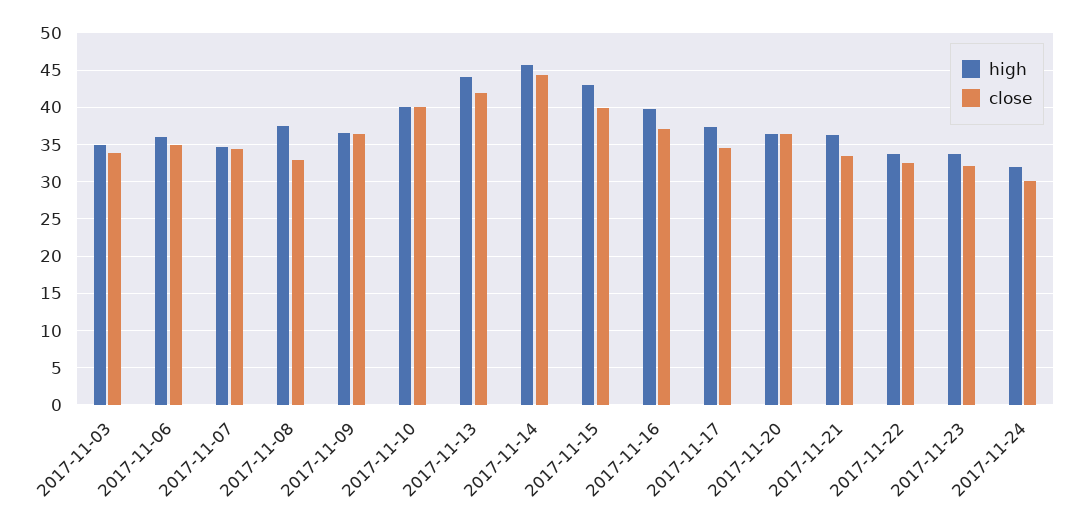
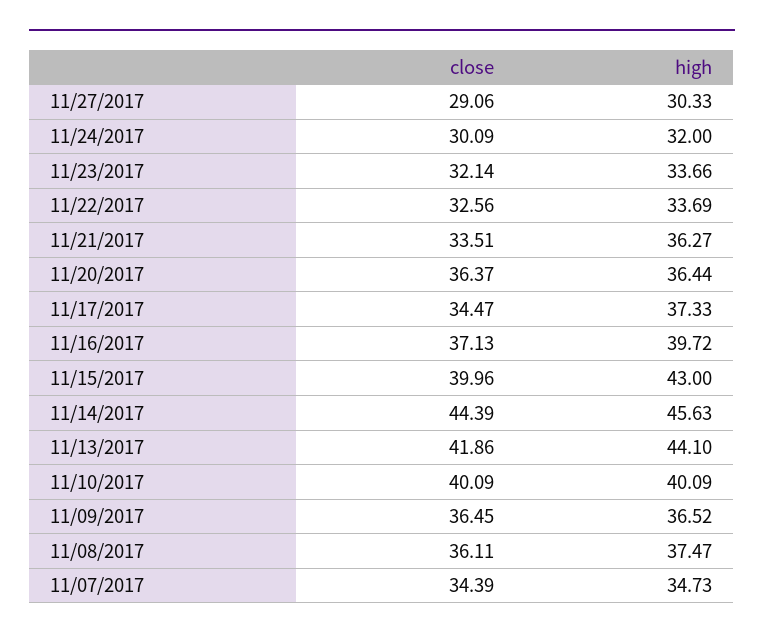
high, 2017-11-03: 35 -> none
close, 2017-11-03: 34 -> none
high, 2017-11-06: 36 -> none
close, 2017-11-06: 35 -> none
close, 2017-11-08: 33 -> 36.11
close, 11/27/2017: none -> 29.06
high, 11/27/2017: none -> 30.33

